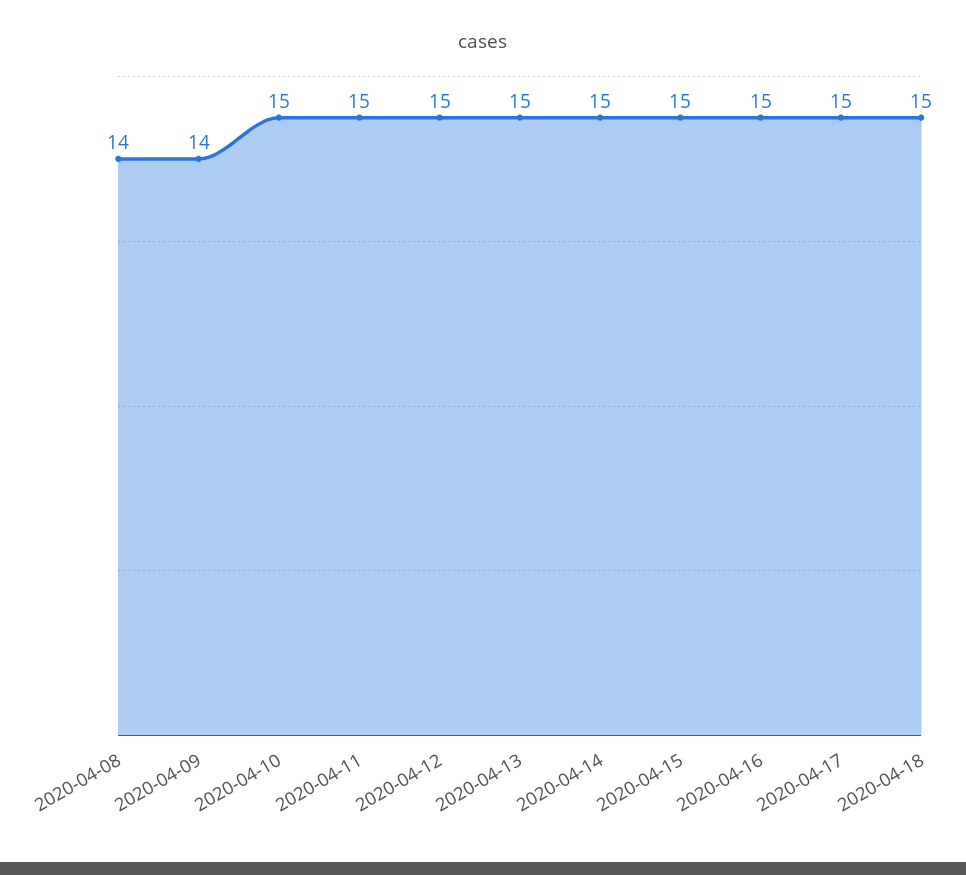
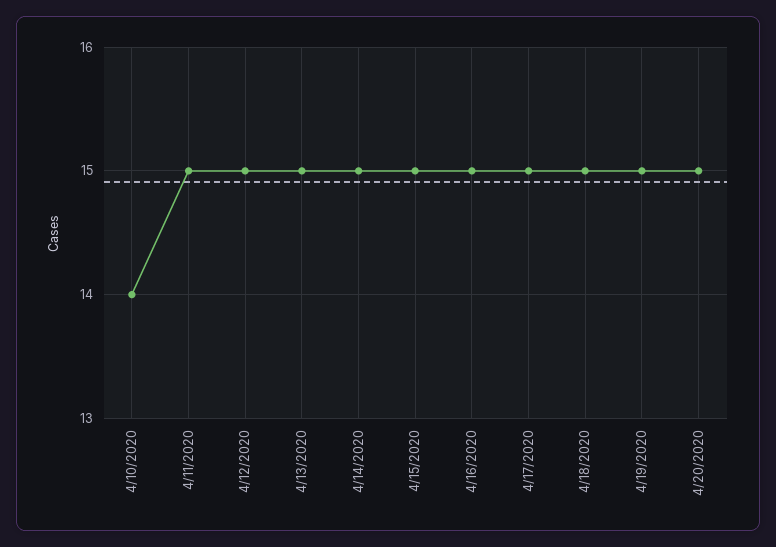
2020-04-08: 14 -> none
2020-04-09: 14 -> none
2020-04-10: 15 -> 14
4/19/2020: none -> 15
4/20/2020: none -> 15

